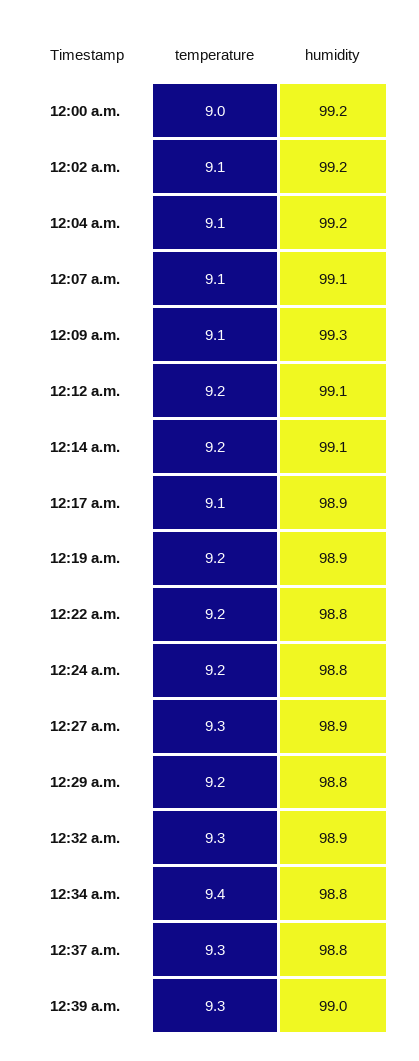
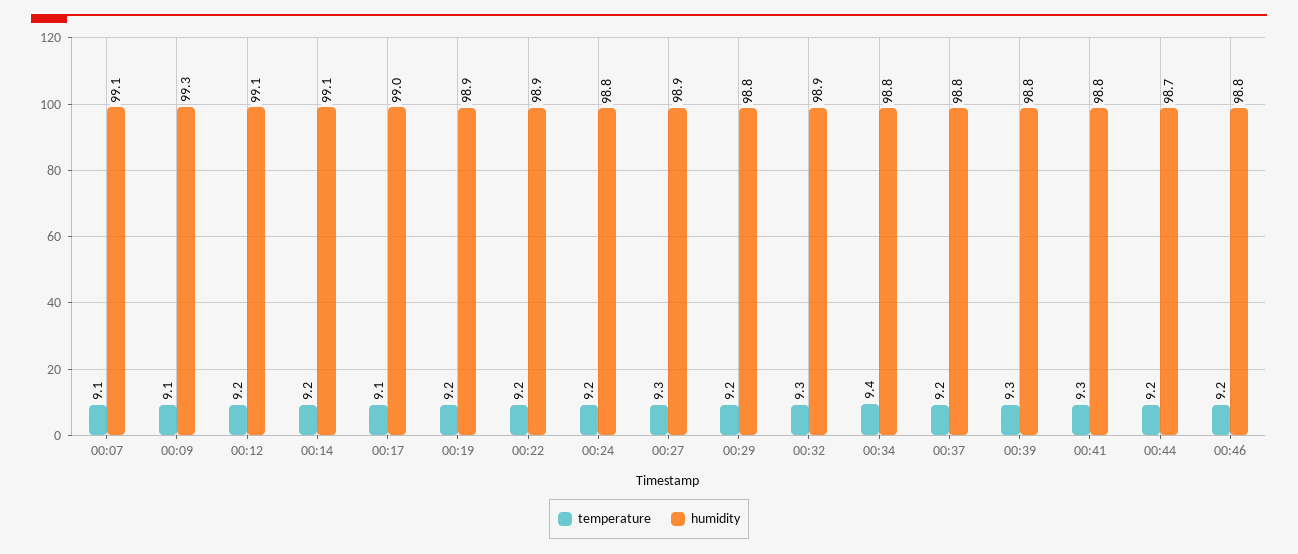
temperature, 12:00 a.m.: 9 -> none
humidity, 12:00 a.m.: 99.2 -> none
temperature, 12:02 a.m.: 9.1 -> none
humidity, 12:02 a.m.: 99.2 -> none
temperature, 12:04 a.m.: 9.1 -> none
humidity, 12:04 a.m.: 99.2 -> none
humidity, 12:17 a.m.: 98.9 -> 99
humidity, 12:22 a.m.: 98.8 -> 98.9
temperature, 12:37 a.m.: 9.3 -> 9.2
humidity, 12:39 a.m.: 99 -> 98.8
temperature, 00:41: none -> 9.3
humidity, 00:41: none -> 98.8
temperature, 00:44: none -> 9.2
humidity, 00:44: none -> 98.7
temperature, 00:46: none -> 9.2
humidity, 00:46: none -> 98.8

